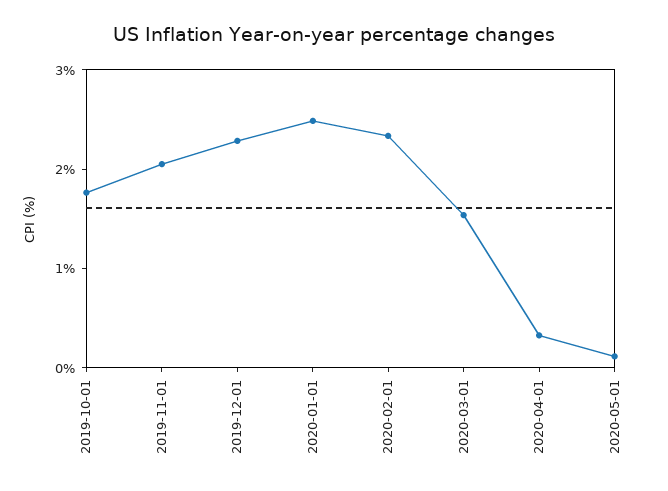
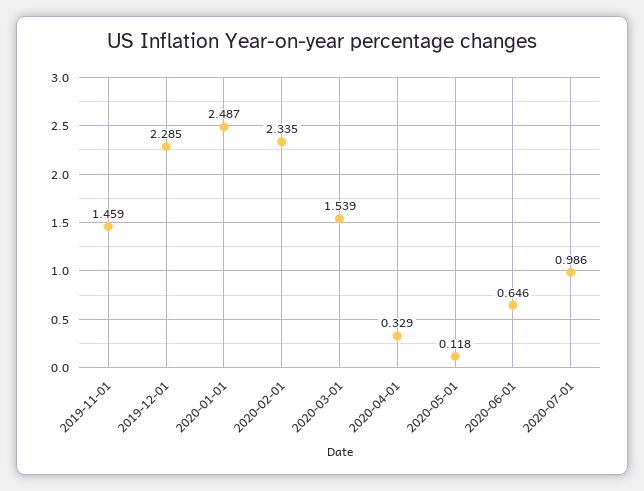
2019-10-01: 1.8 -> none
2019-11-01: 2 -> 1.459
2020-06-01: none -> 0.646
2020-07-01: none -> 0.986

